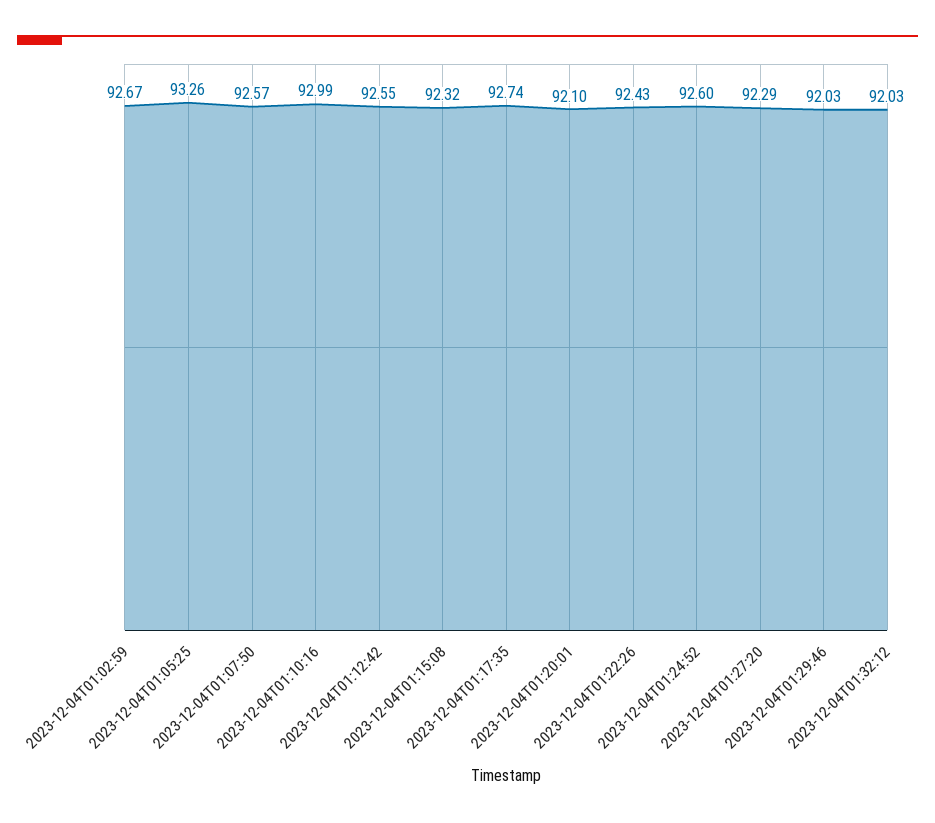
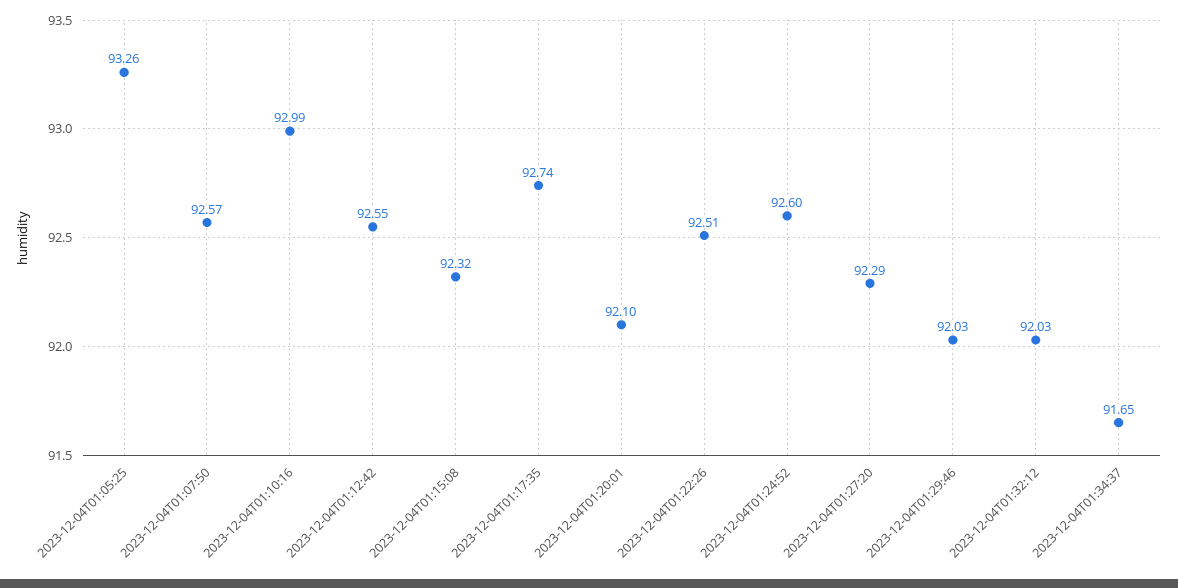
2023-12-04T01:02:59: 92.67 -> none
2023-12-04T01:22:26: 92.43 -> 92.51
2023-12-04T01:34:37: none -> 91.65

